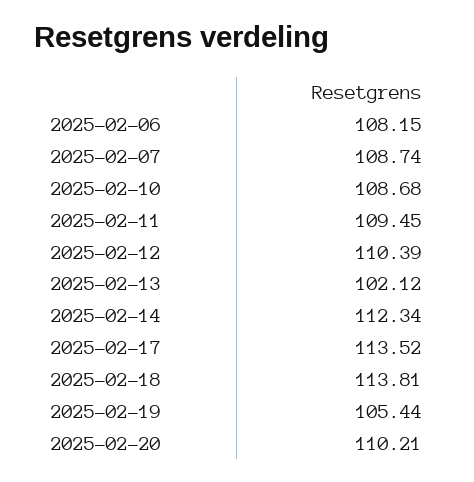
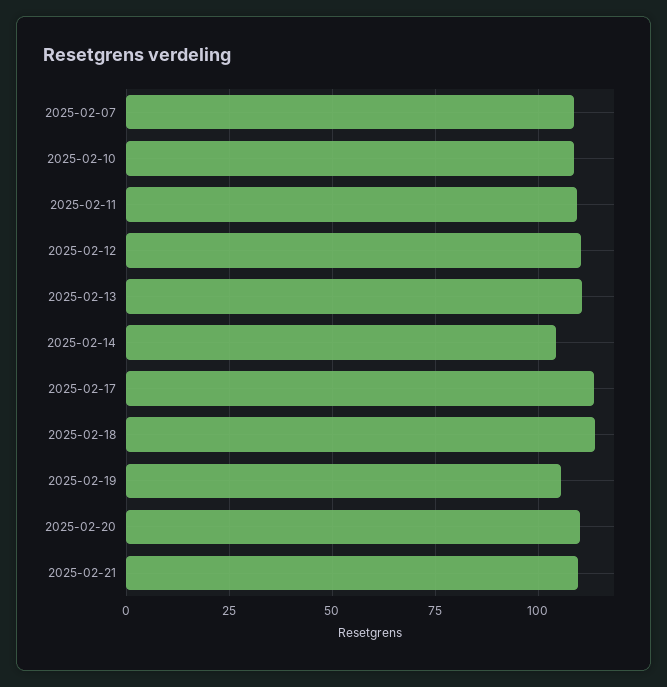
2025-02-06: 108.15 -> none
2025-02-13: 102.12 -> 110
2025-02-14: 112.34 -> 105
2025-02-21: none -> 110

